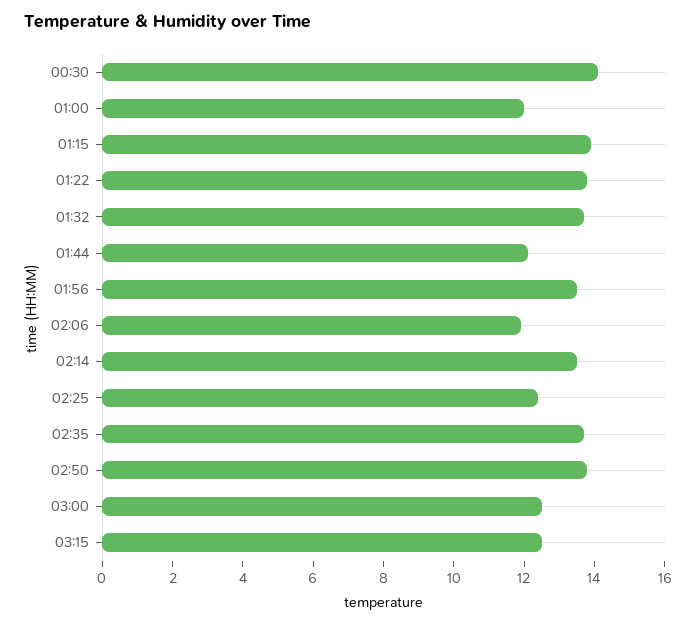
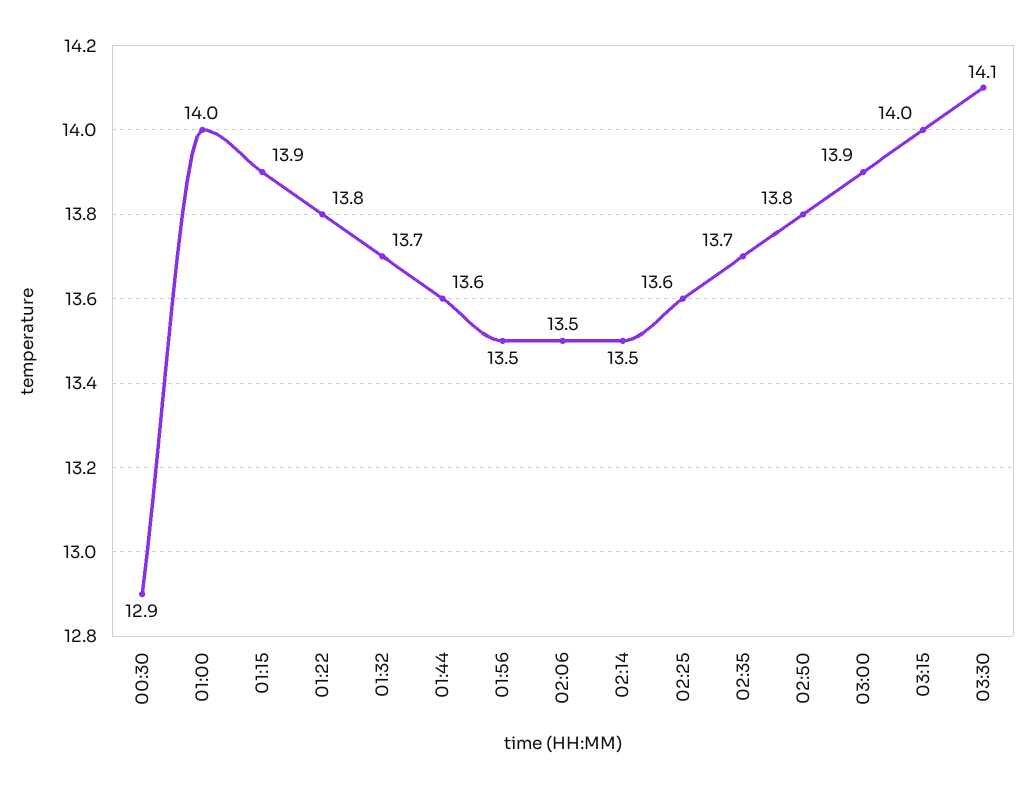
00:30: 14 -> 12.9
01:00: 12 -> 14
01:44: 12 -> 13.6
02:06: 12 -> 13.5
02:25: 12.5 -> 13.6
03:00: 12.5 -> 13.9
03:15: 12.5 -> 14
03:30: none -> 14.1

